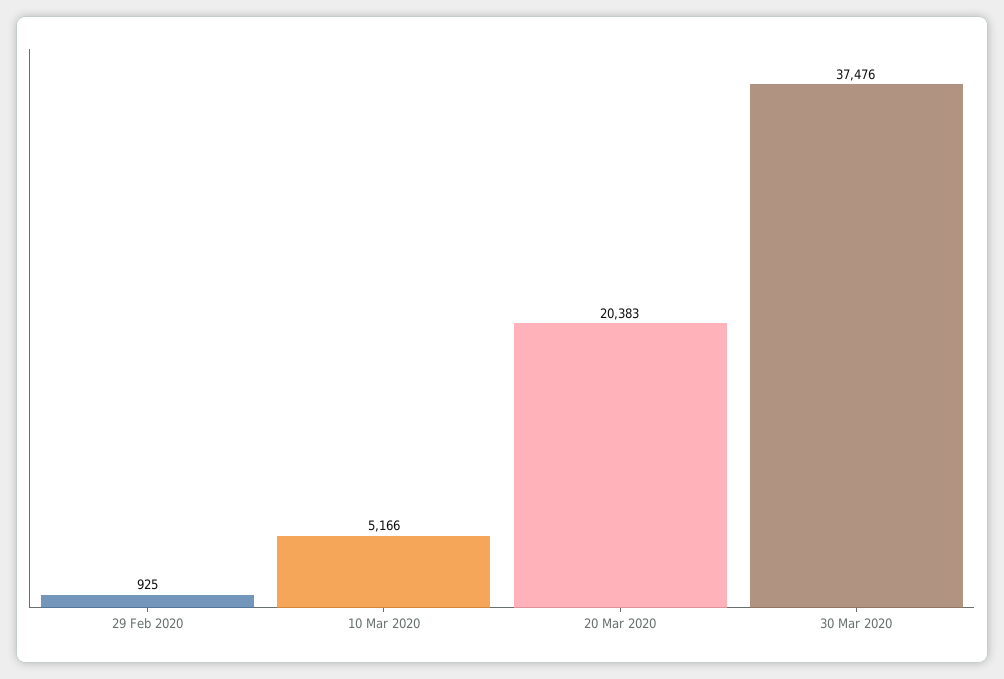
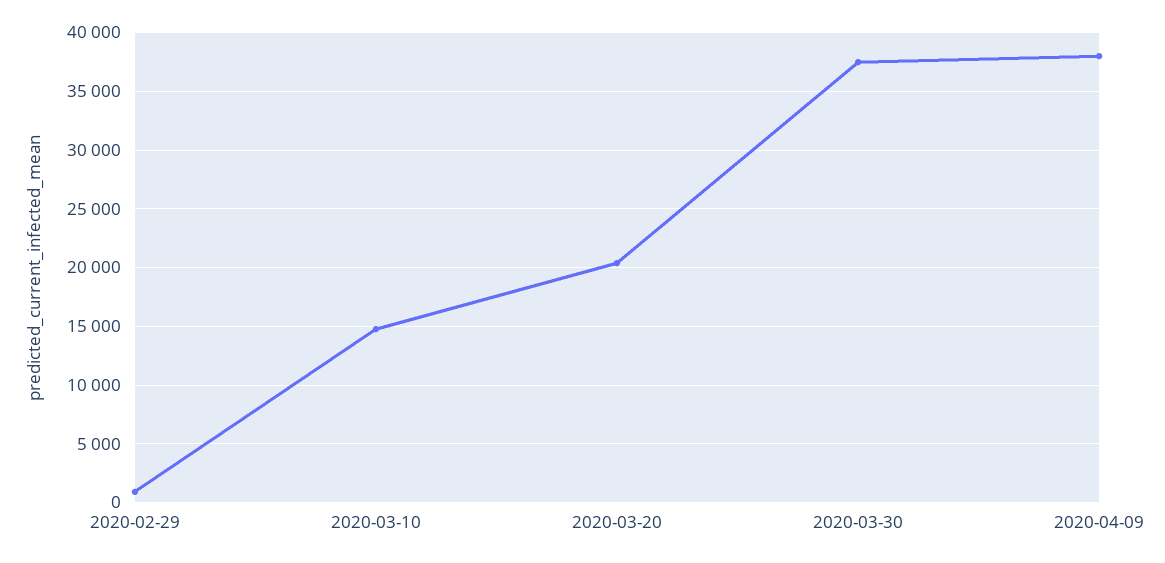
10 Mar 2020: 5166 -> 15000
2020-04-09: none -> 38000

